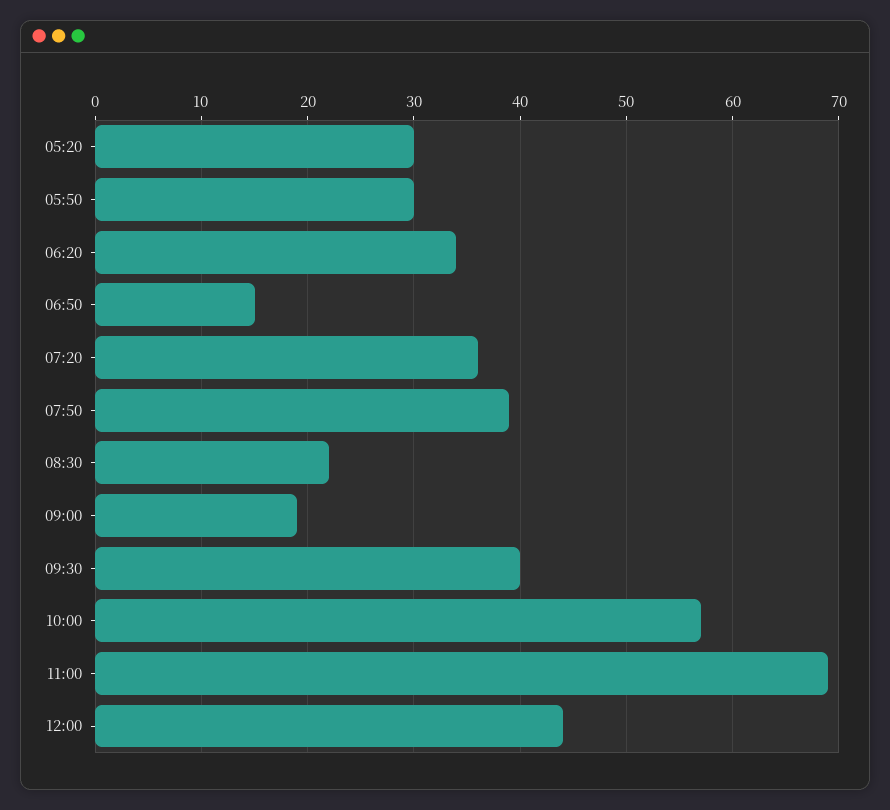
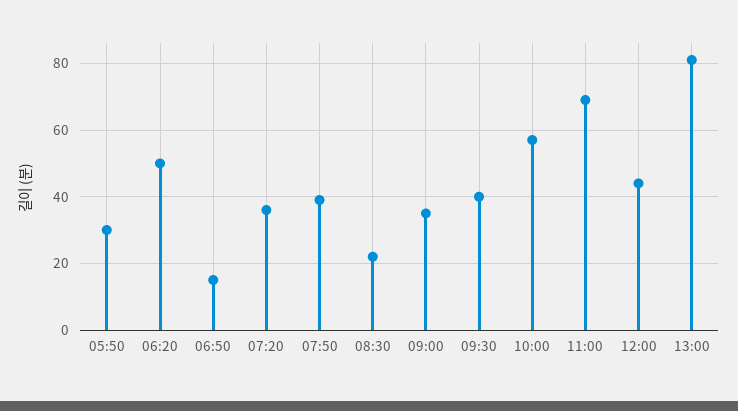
05:20: 30 -> none
06:20: 34 -> 50
09:00: 19 -> 35
13:00: none -> 80

